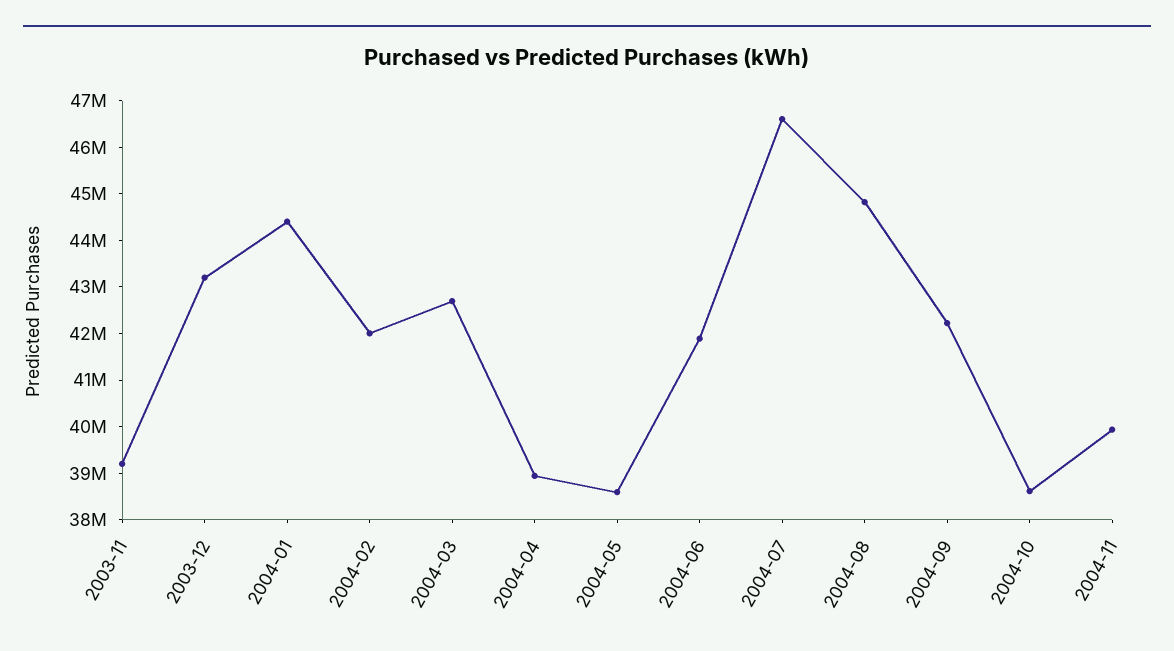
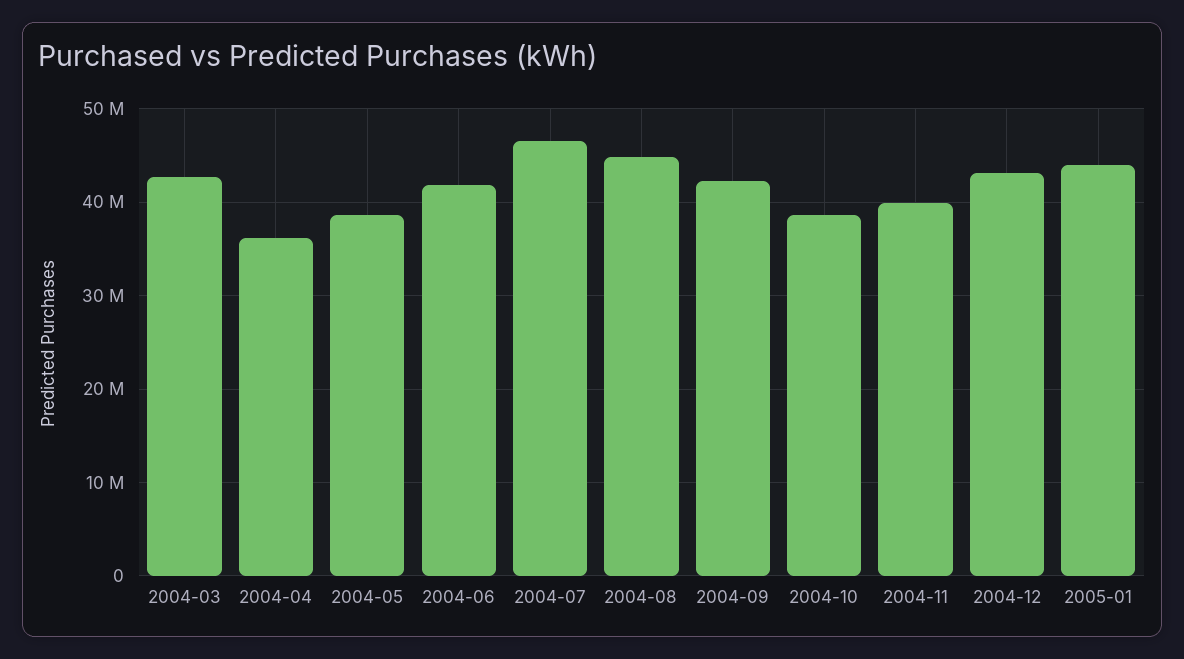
2003-11: 39200000 -> none
2003-12: 43200000 -> none
2004-01: 44400000 -> none
2004-02: 42000000 -> none
2004-04: 39000000 -> 36000000
2004-12: none -> 43000000
2005-01: none -> 44000000

